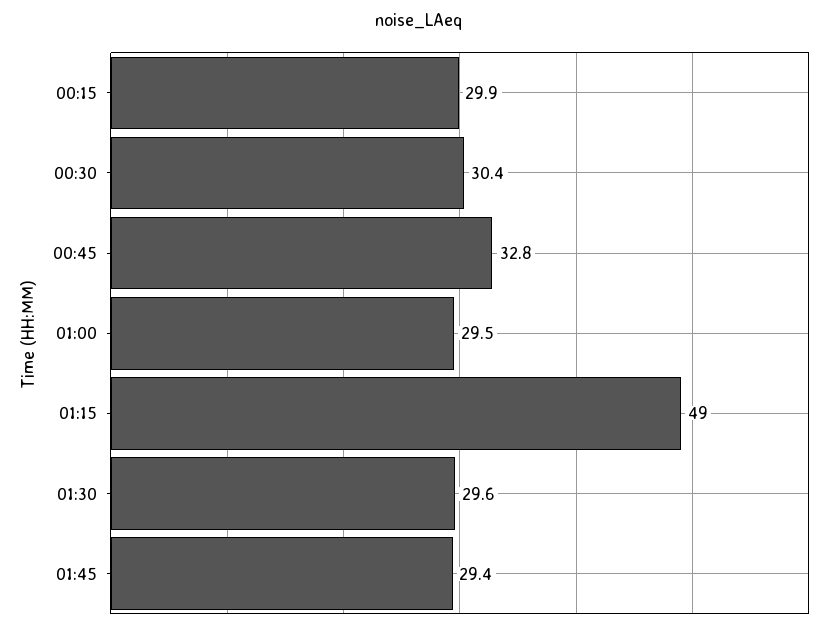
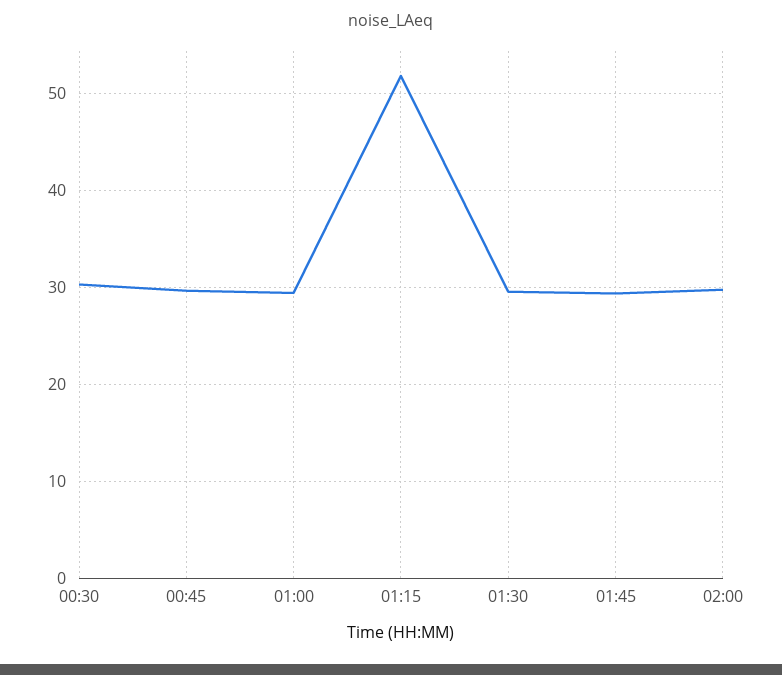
00:15: 29.9 -> none
00:45: 32.8 -> 30
01:15: 49 -> 52
02:00: none -> 30

